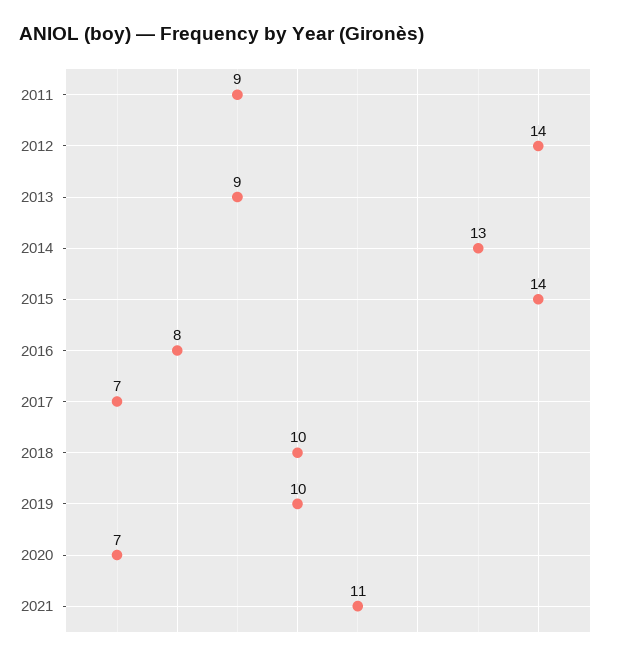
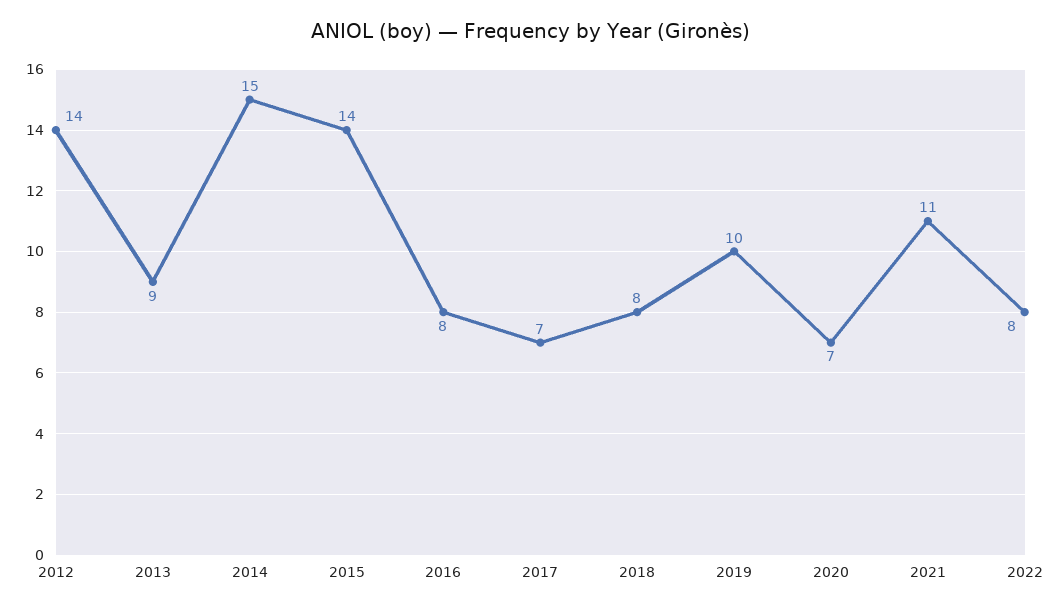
2011: 9 -> none
2014: 13 -> 15
2018: 10 -> 8
2022: none -> 8

